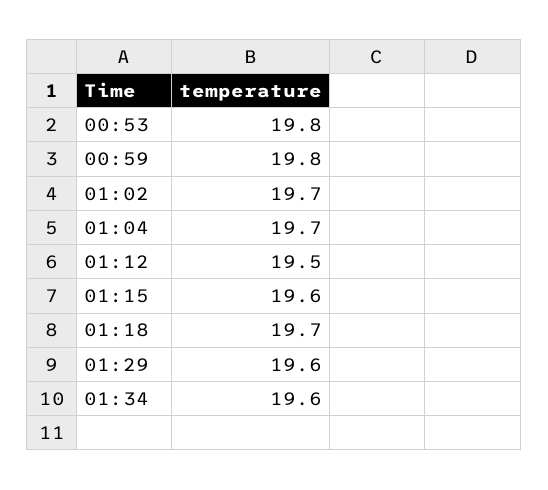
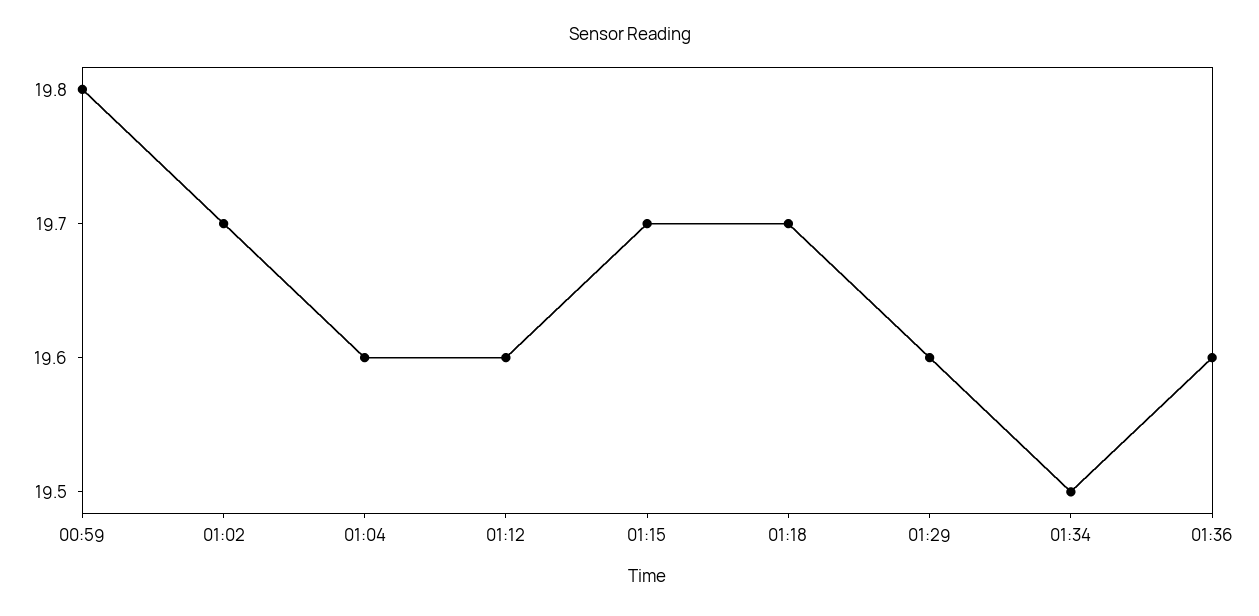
00:53: 19.8 -> none
01:04: 19.7 -> 19.6
01:12: 19.5 -> 19.6
01:15: 19.6 -> 19.7
01:34: 19.6 -> 19.5
01:36: none -> 19.6

